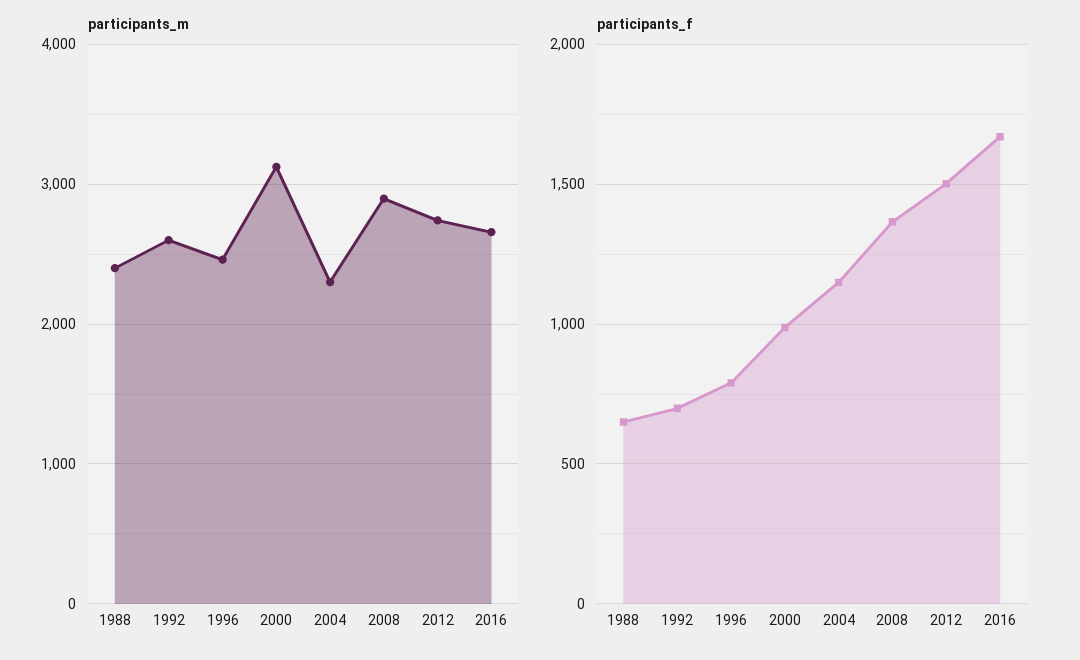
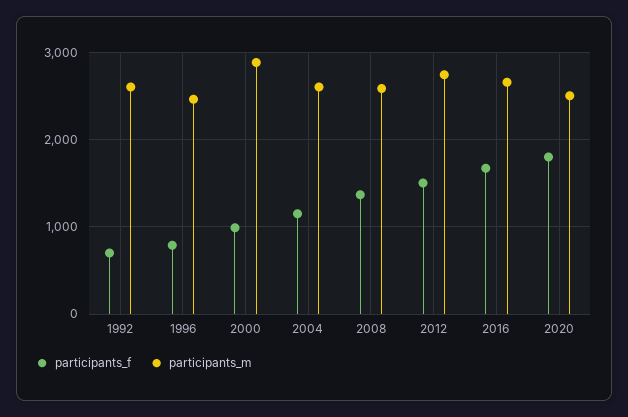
participants_m, 1988: 2400 -> none
participants_m, 2000: 3100 -> 2900
participants_m, 2004: 2300 -> 2600
participants_m, 2008: 2900 -> 2600
participants_f, 1988: 650 -> none
participants_f, 2020: none -> 1800
participants_m, 2020: none -> 2500

